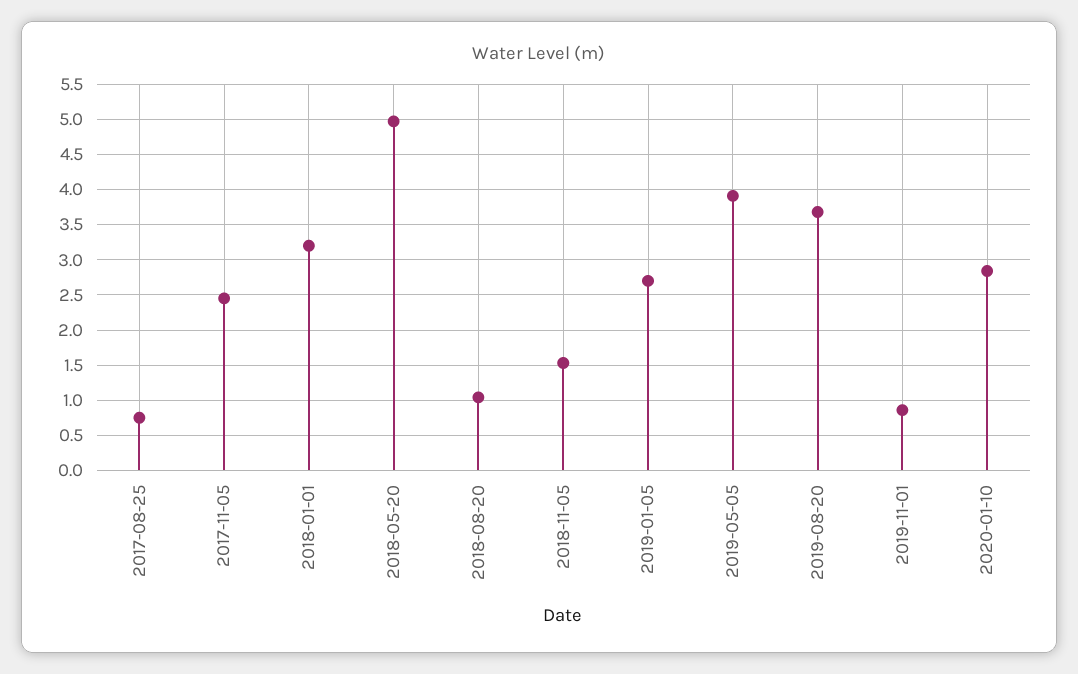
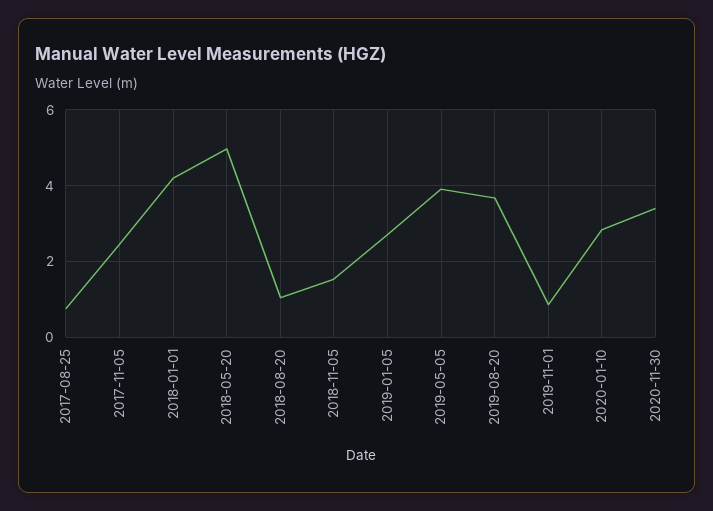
2018-01-01: 3.2 -> 4.2
2020-11-30: none -> 3.4

